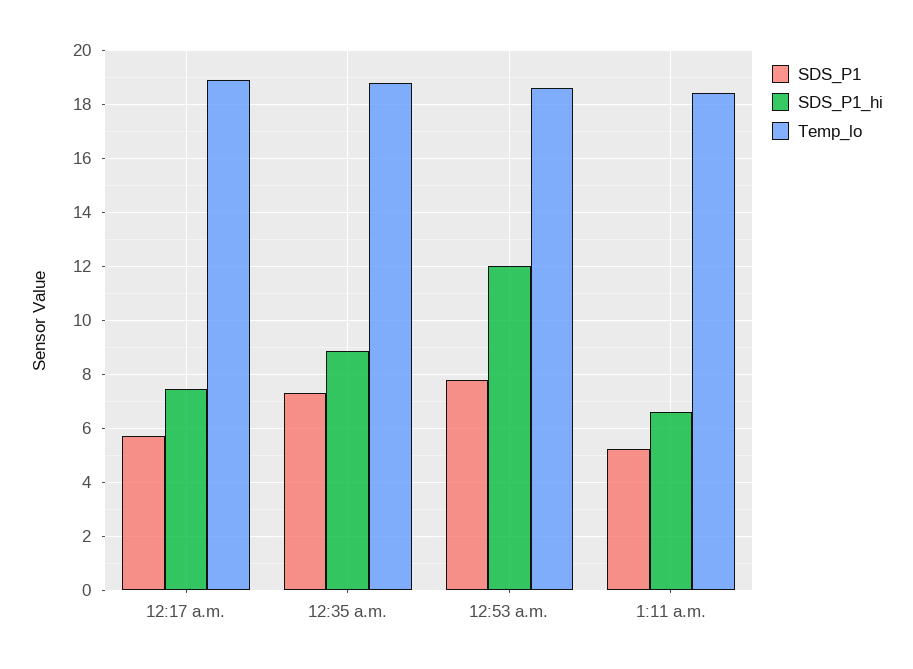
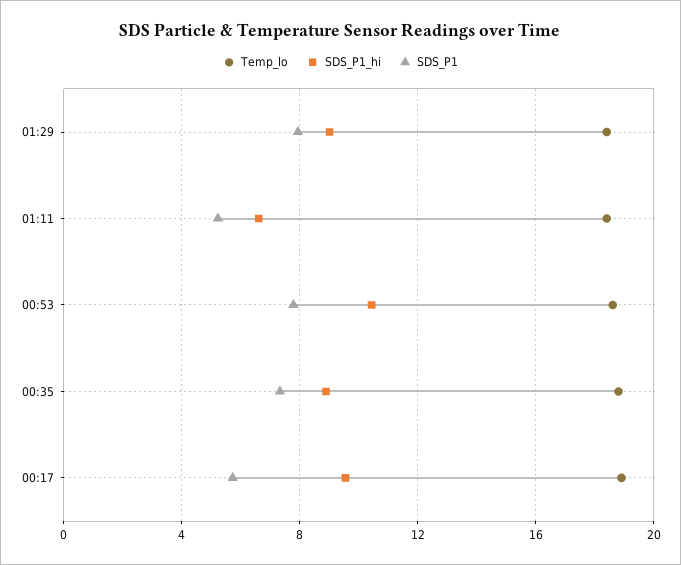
SDS_P1_hi, 12:17 a.m.: 7.5 -> 9.5
SDS_P1_hi, 12:53 a.m.: 12 -> 10.5
Temp_lo, 01:29: none -> 18.5
SDS_P1_hi, 01:29: none -> 9
SDS_P1, 01:29: none -> 8

